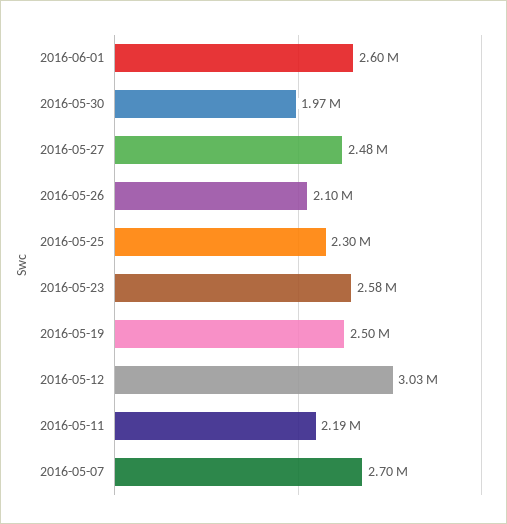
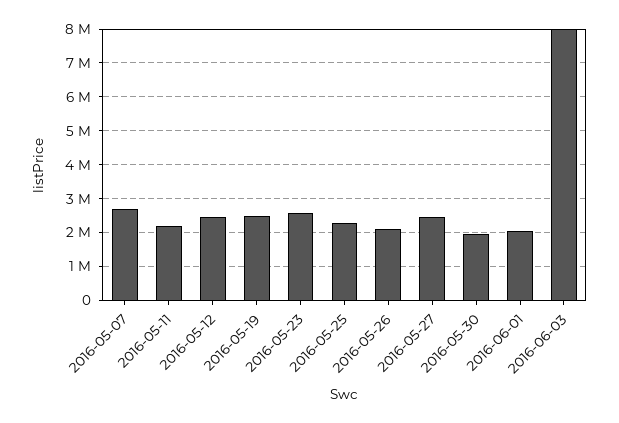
2016-06-01: 2600000 -> 2000000
2016-05-12: 3030000 -> 2400000
2016-06-03: none -> 8000000

